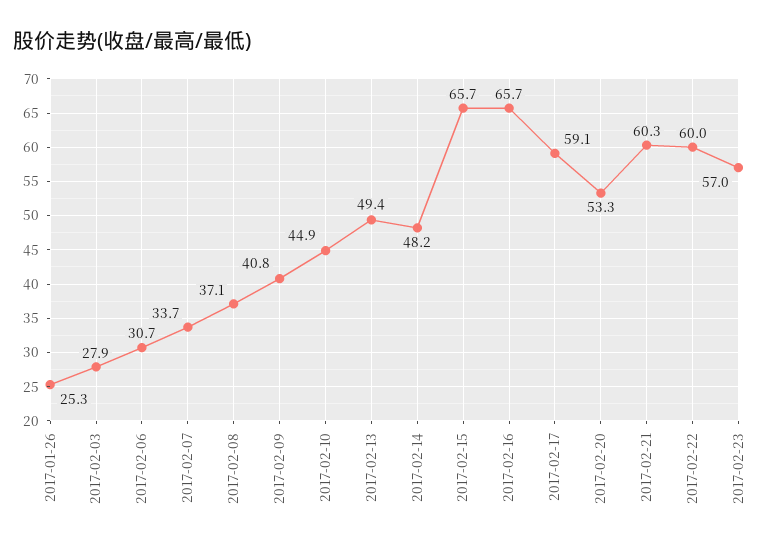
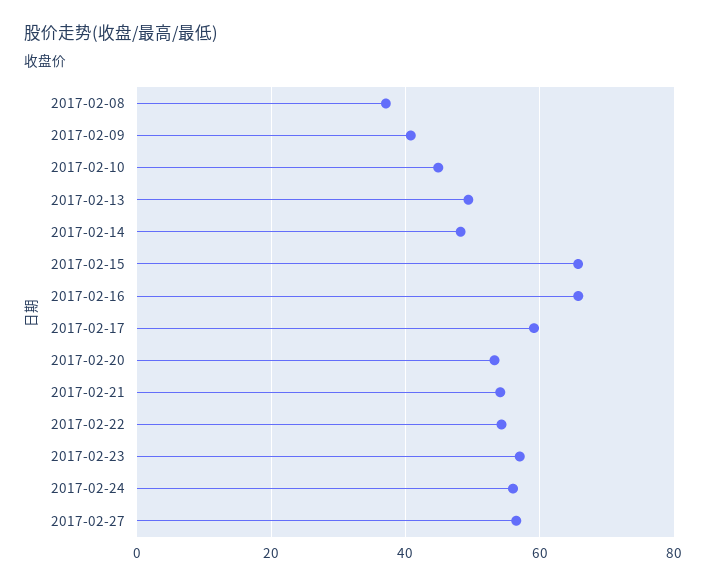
2017-01-26: 25.3 -> none
2017-02-03: 27.9 -> none
2017-02-06: 30.7 -> none
2017-02-07: 33.7 -> none
2017-02-21: 60.3 -> 54
2017-02-22: 60 -> 54
2017-02-24: none -> 56
2017-02-27: none -> 56

